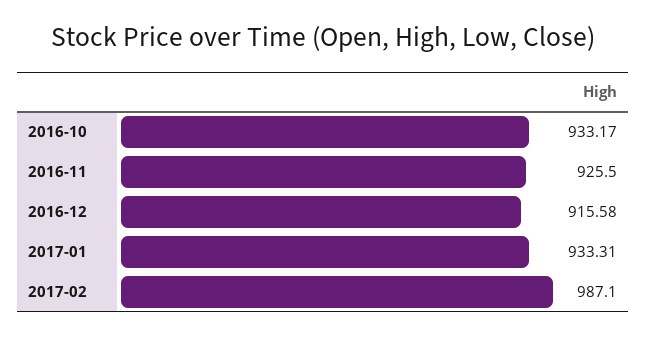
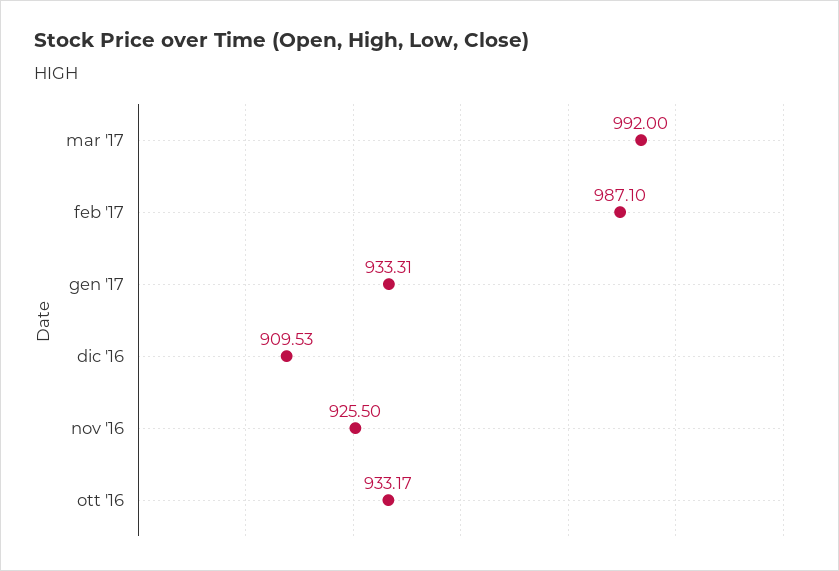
2016-12: 915.58 -> 909.53
mar '17: none -> 992

